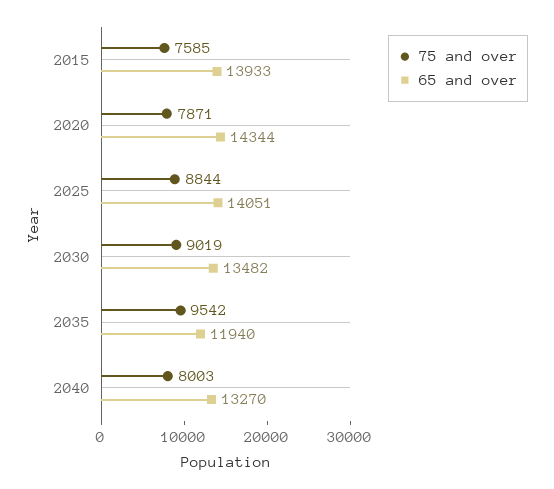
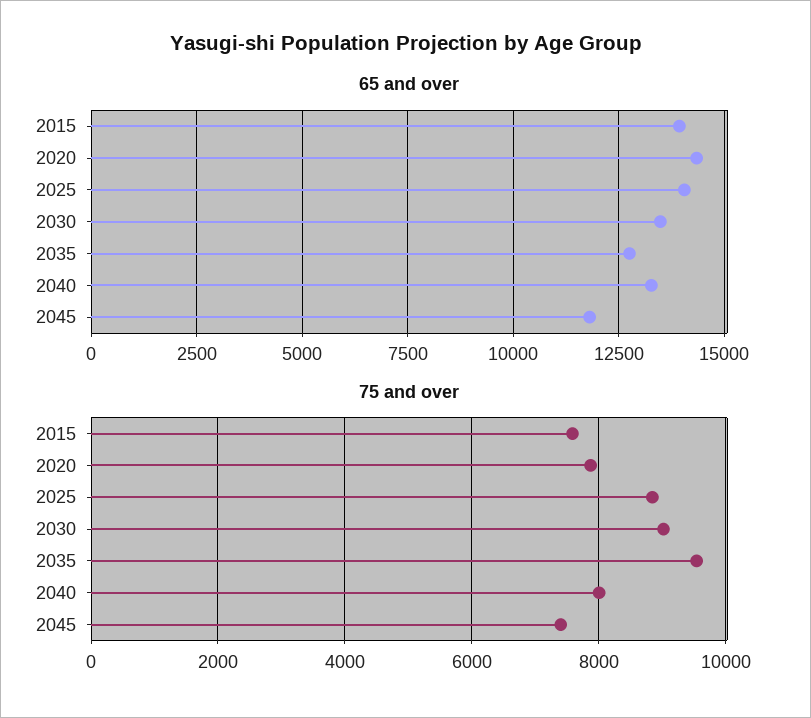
65 and over, 2035: 11940 -> 12750
65 and over, 2045: none -> 11750
75 and over, 2045: none -> 7400

